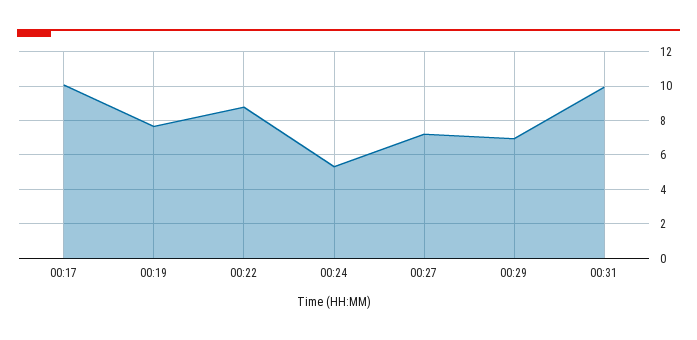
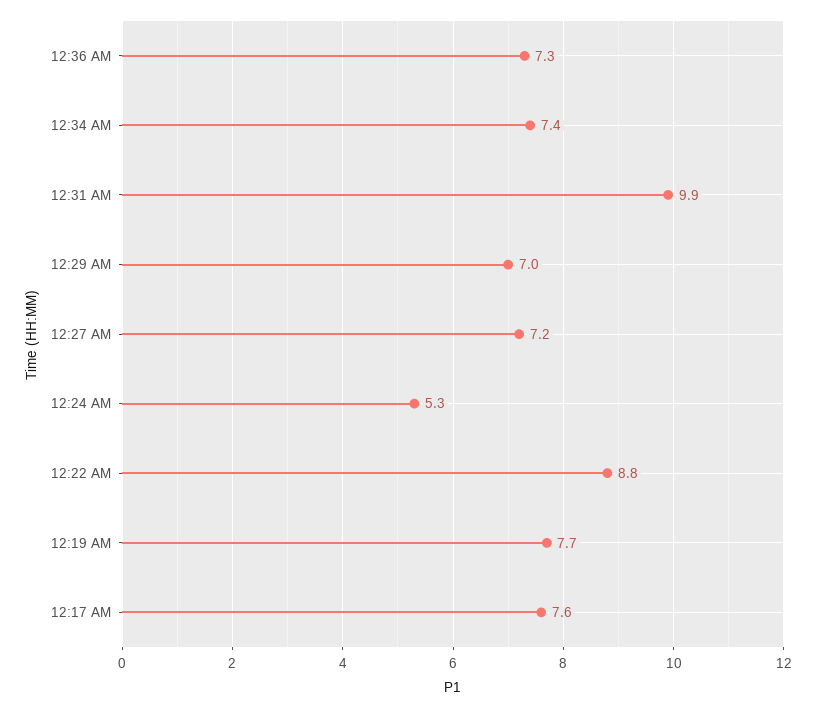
00:17: 10 -> 7.6
12:36 AM: none -> 7.3
12:34 AM: none -> 7.4

